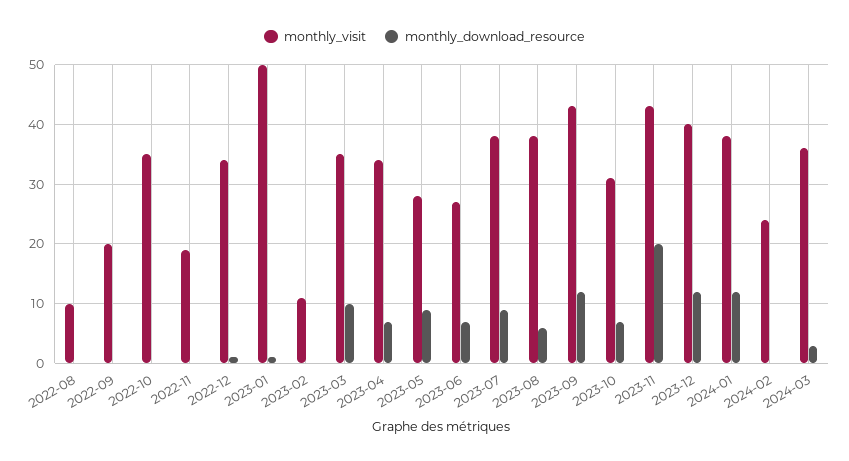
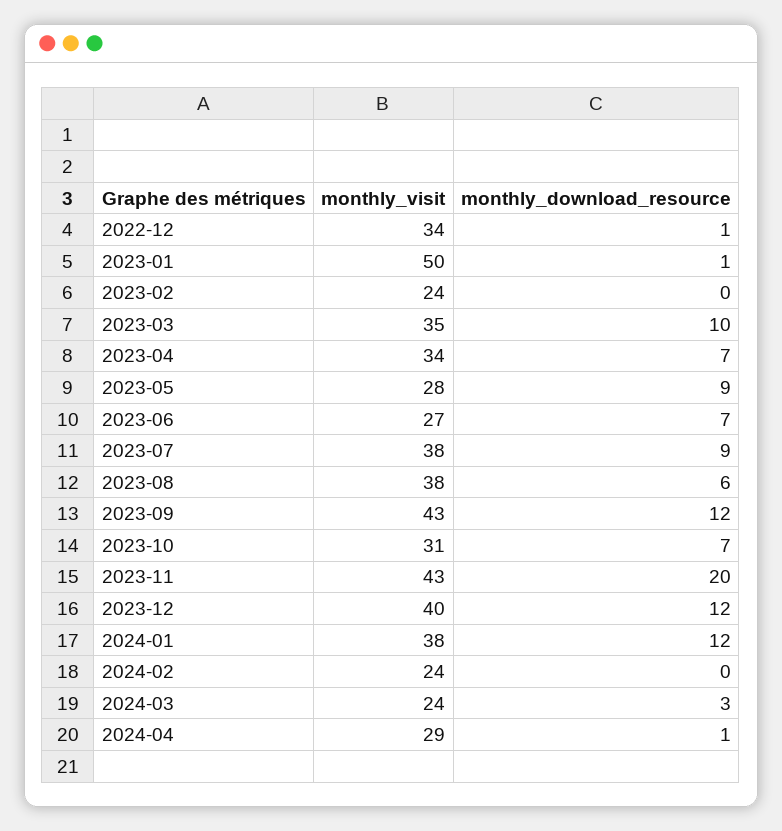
monthly_visit, 2022-08: 10 -> none
monthly_download_resource, 2022-08: 0 -> none
monthly_visit, 2022-09: 20 -> none
monthly_download_resource, 2022-09: 0 -> none
monthly_visit, 2022-10: 35 -> none
monthly_download_resource, 2022-10: 0 -> none
monthly_visit, 2022-11: 20 -> none
monthly_download_resource, 2022-11: 0 -> none
monthly_visit, 2023-02: 10 -> 24
monthly_visit, 2024-03: 35 -> 24
monthly_visit, 2024-04: none -> 29
monthly_download_resource, 2024-04: none -> 1

